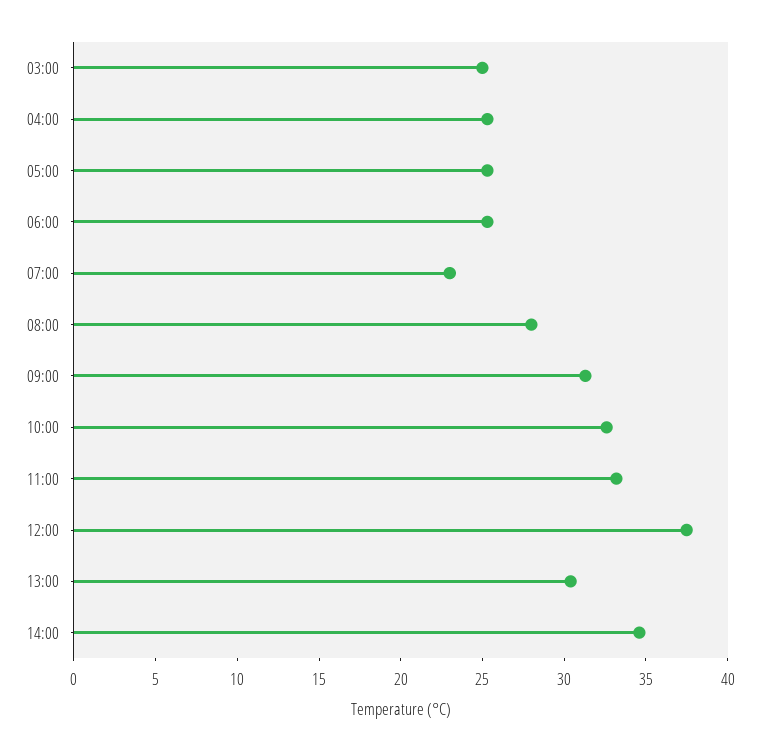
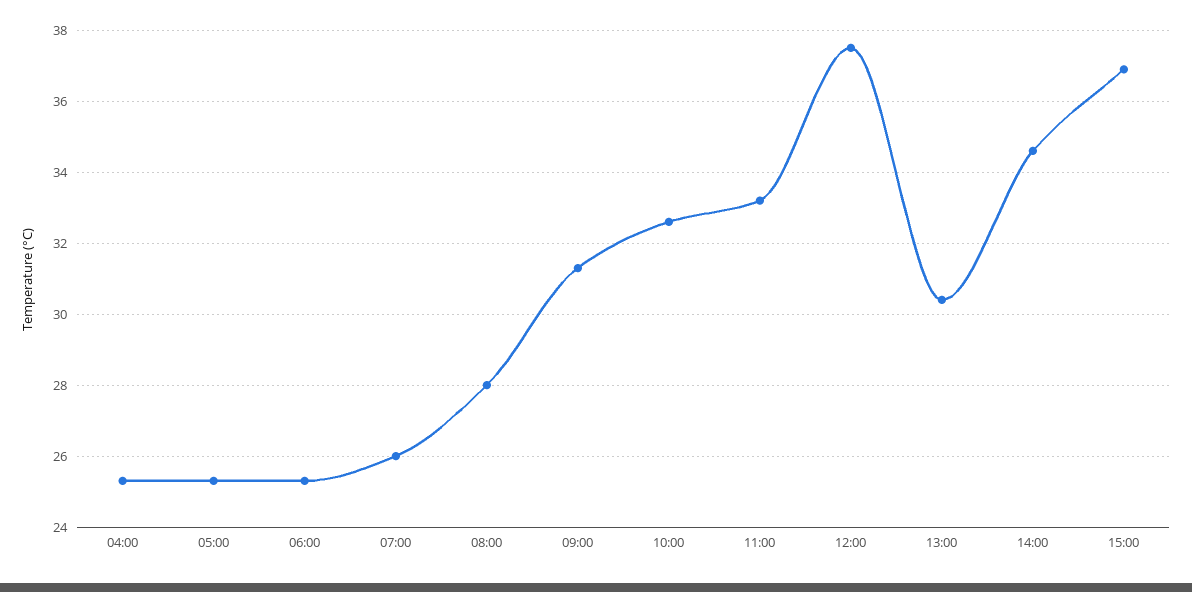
03:00: 25 -> none
07:00: 23 -> 26
15:00: none -> 37

